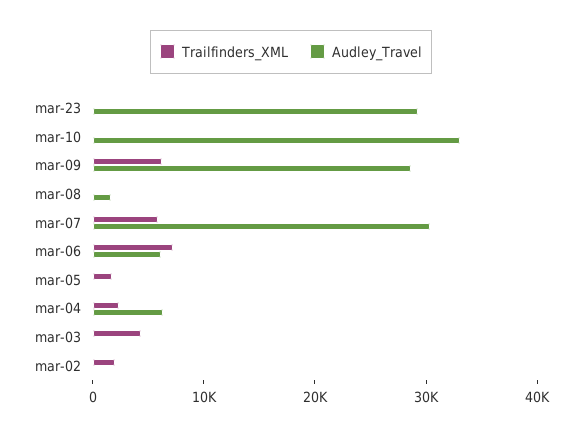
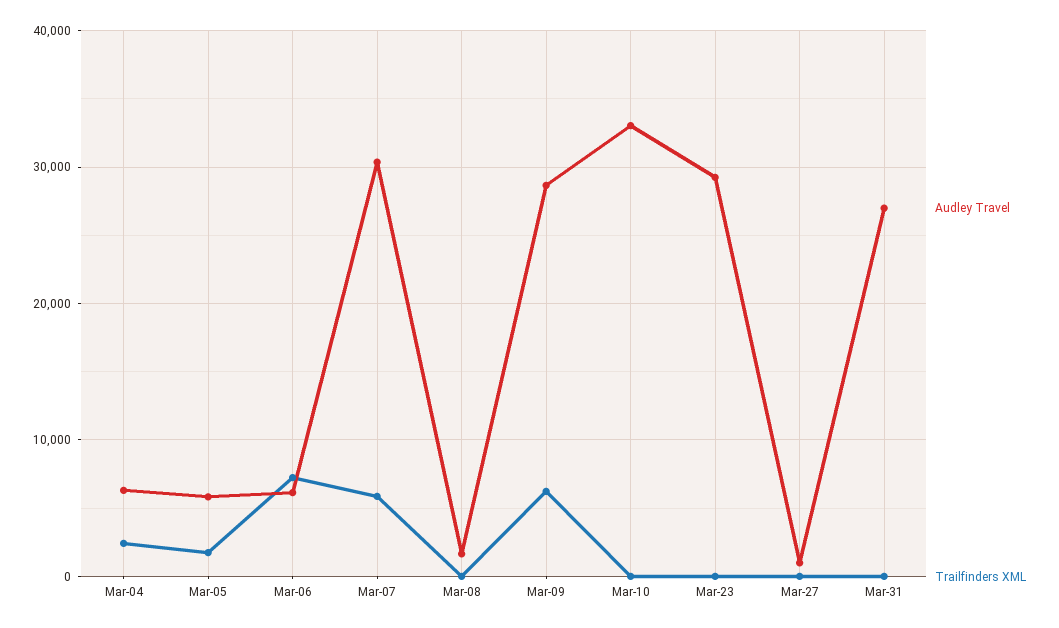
Audley_Travel, mar-05: 0 -> 6000
Trailfinders_XML, mar-03: 4000 -> none
Audley_Travel, mar-03: 0 -> none
Trailfinders_XML, mar-02: 2000 -> none
Audley_Travel, mar-02: 0 -> none
Audley_Travel, Mar-27: none -> 1000
Trailfinders_XML, Mar-27: none -> 0
Audley_Travel, Mar-31: none -> 27000
Trailfinders_XML, Mar-31: none -> 0

